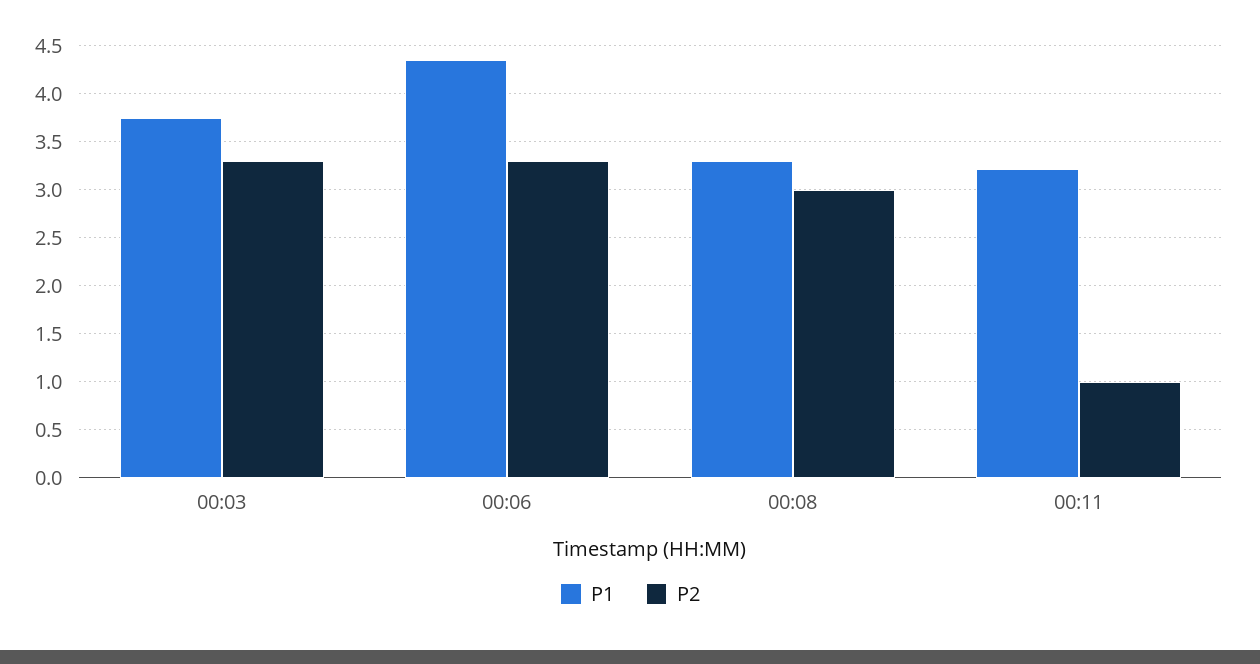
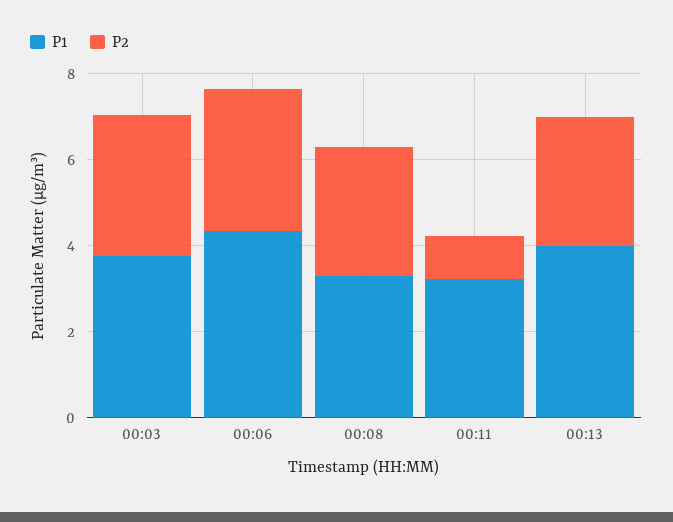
P1, 00:13: none -> 4
P2, 00:13: none -> 3

